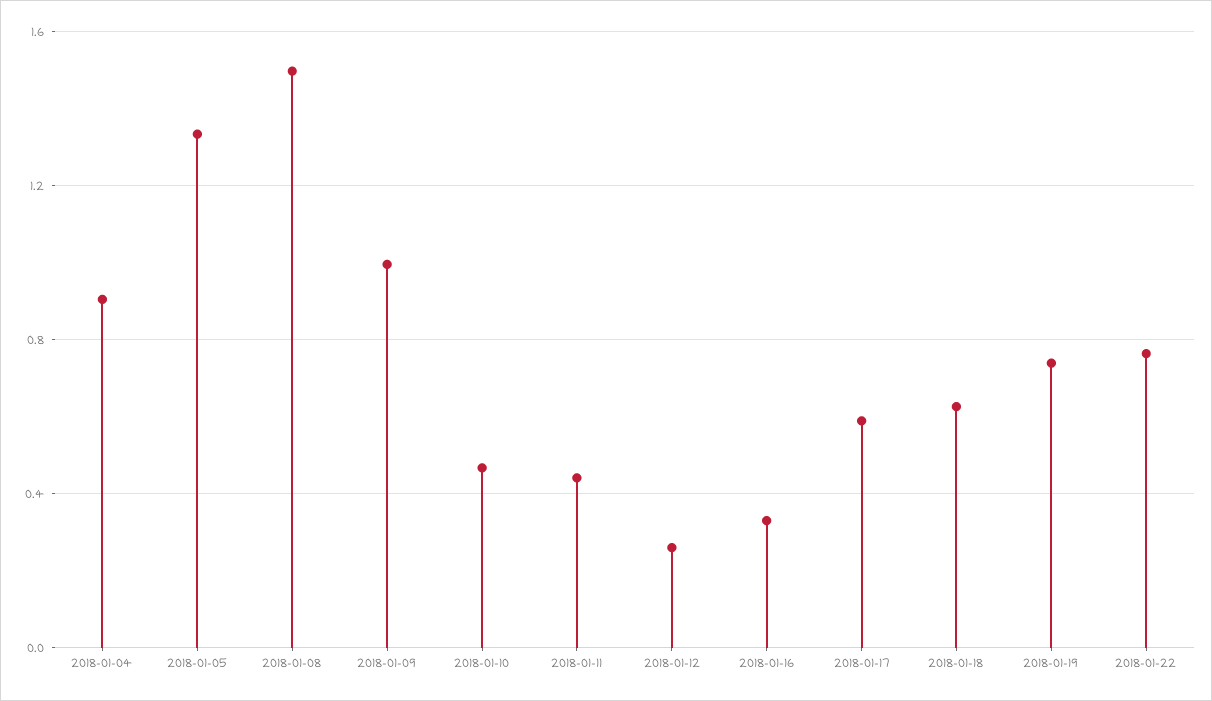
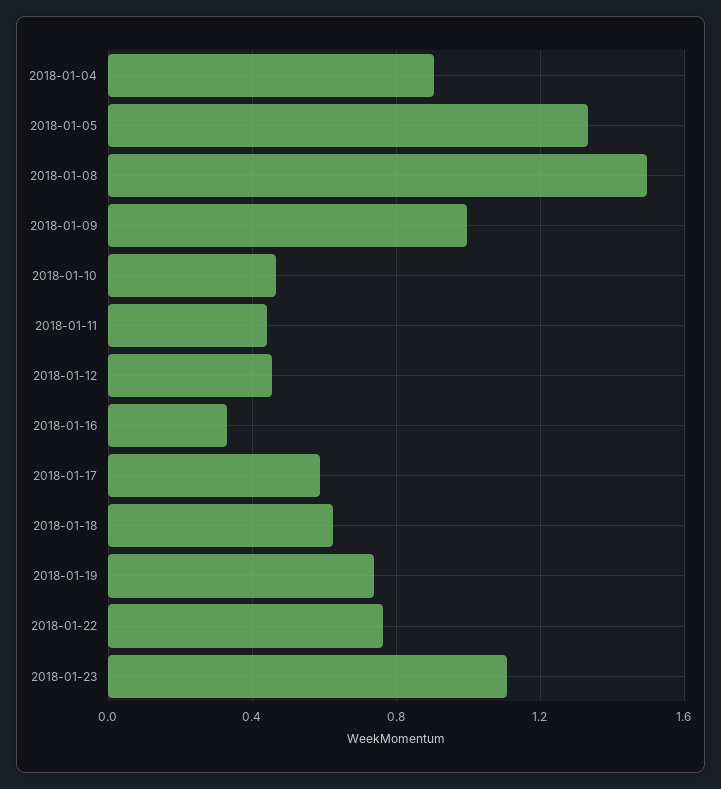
2018-01-12: 0.25 -> 0.45
2018-01-23: none -> 1.1

